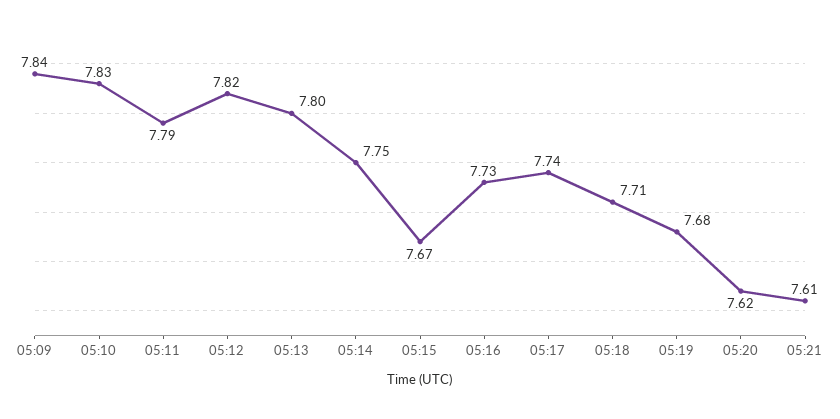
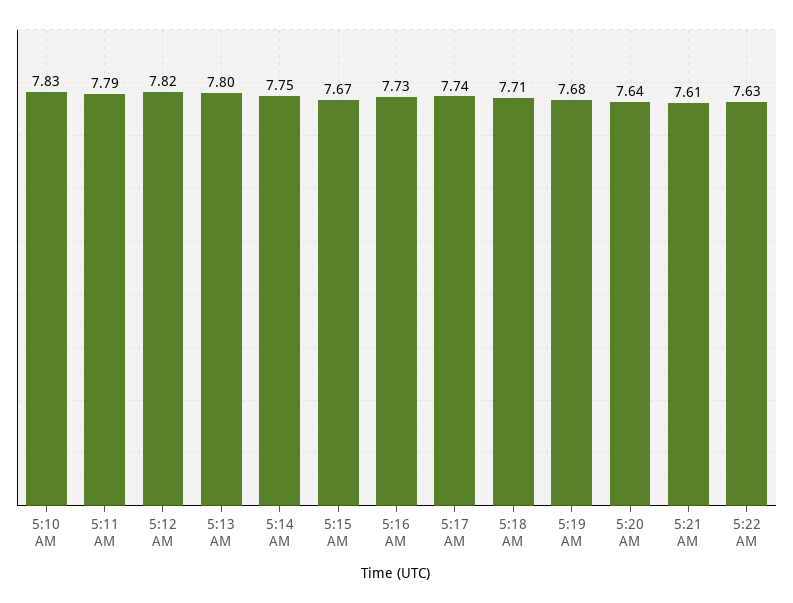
05:09: 7.84 -> none
05:20: 7.62 -> 7.64
5:22 AM: none -> 7.63

